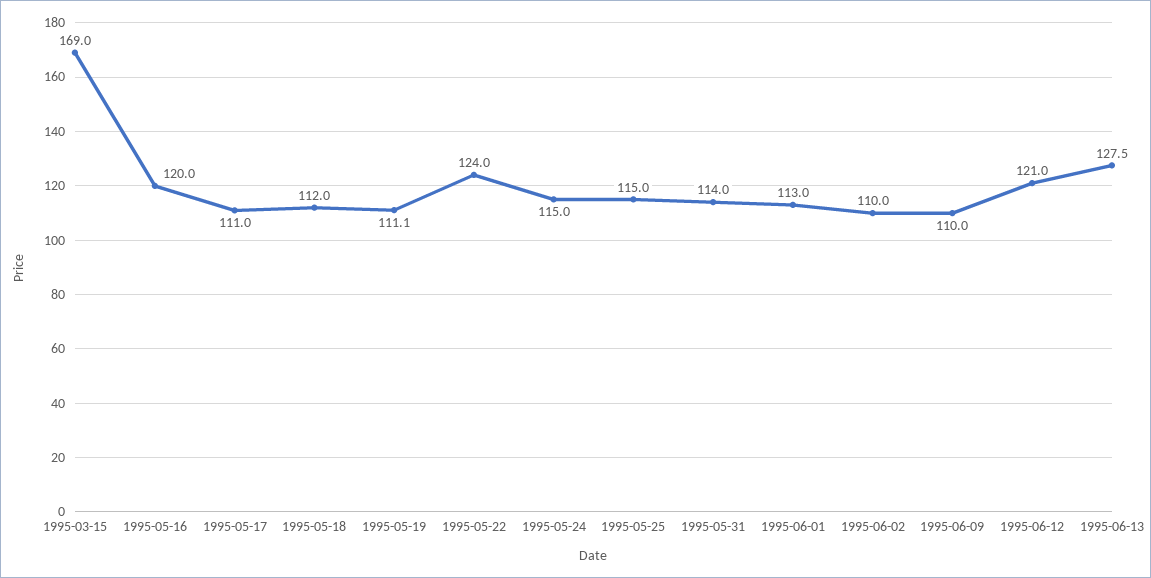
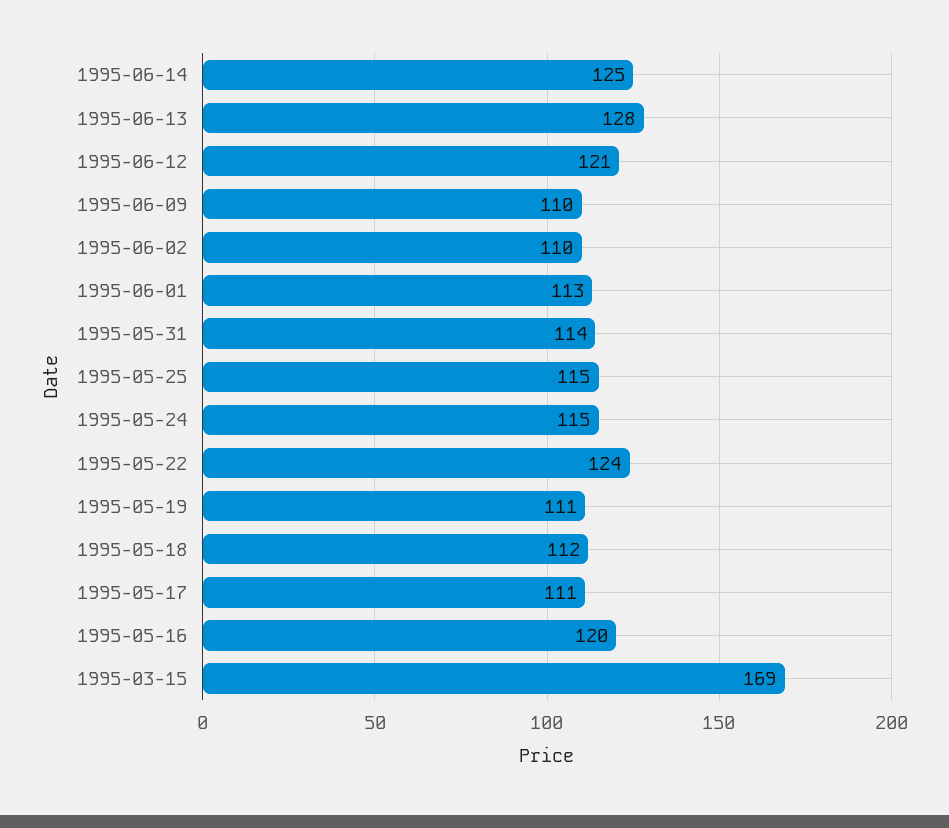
1995-06-14: none -> 125

